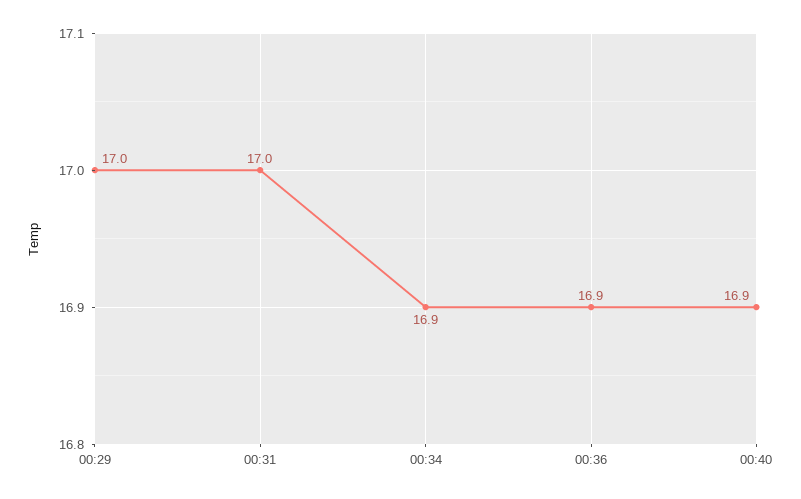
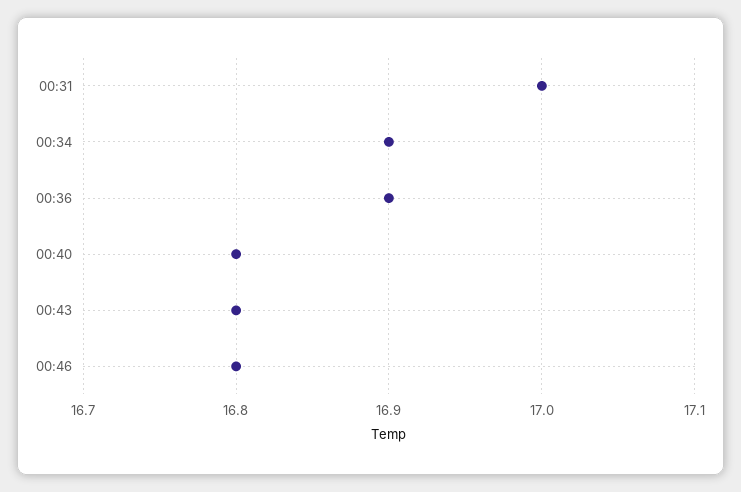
00:29: 17 -> none
00:40: 16.9 -> 16.8
00:43: none -> 16.8
00:46: none -> 16.8

